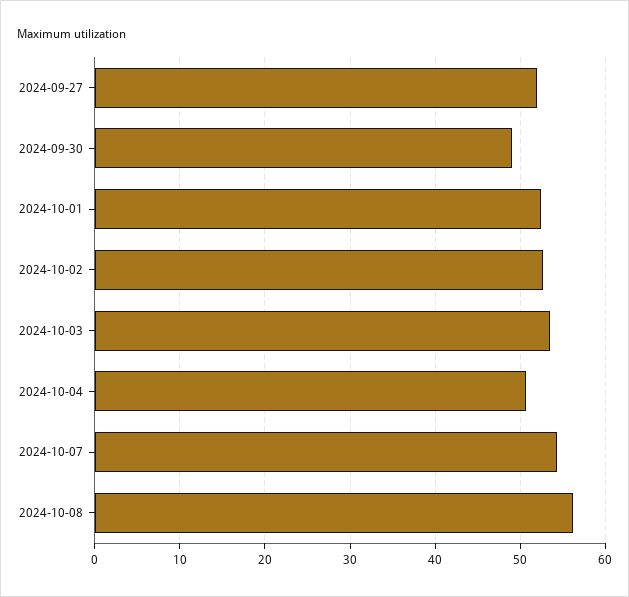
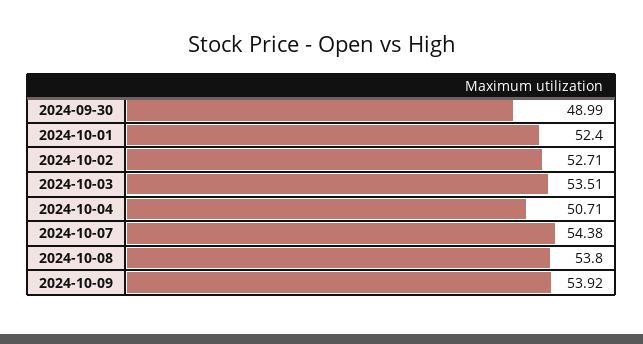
2024-09-27: 52 -> none
2024-10-08: 56 -> 53.8
2024-10-09: none -> 53.92

